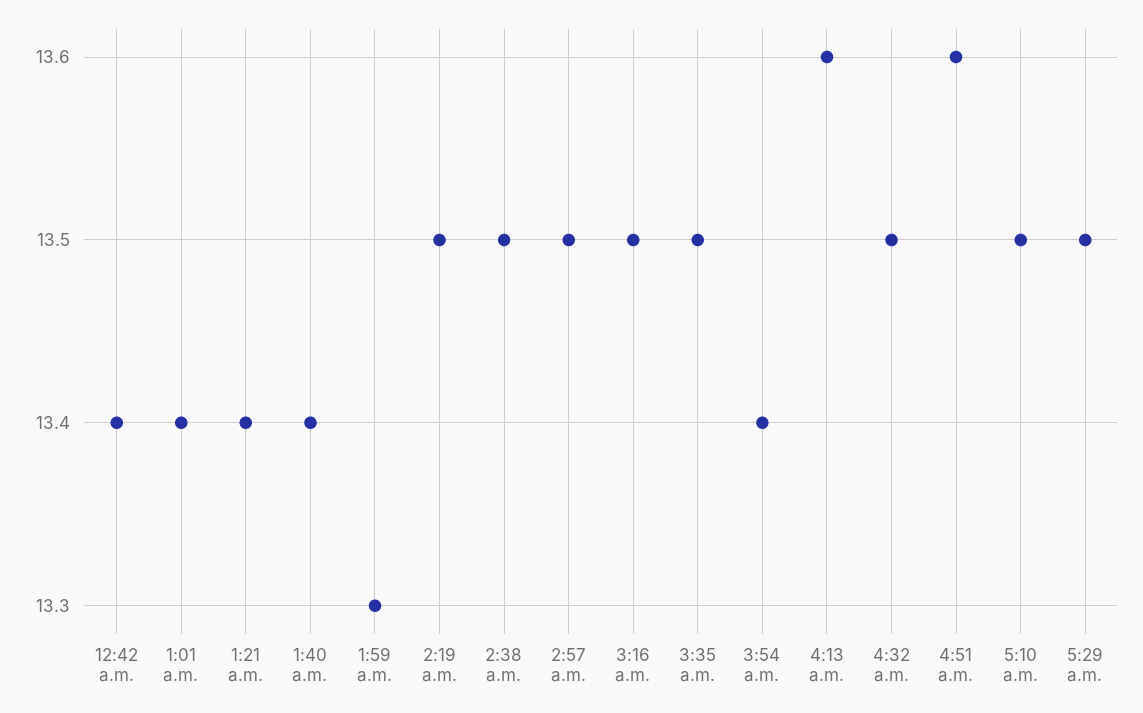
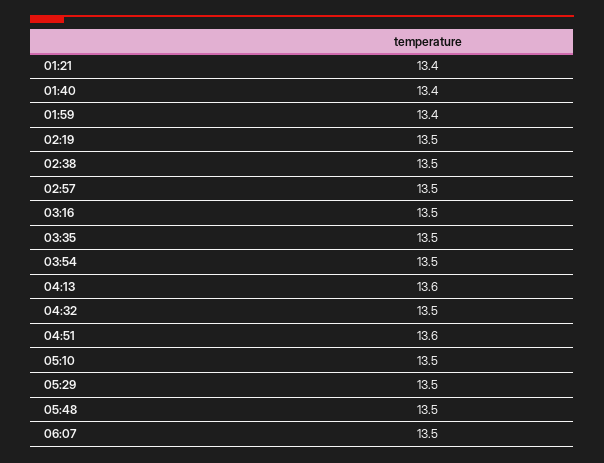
12:42 a.m.: 13.4 -> none
1:01 a.m.: 13.4 -> none
1:59 a.m.: 13.3 -> 13.4
3:54 a.m.: 13.4 -> 13.5
05:48: none -> 13.5
06:07: none -> 13.5

